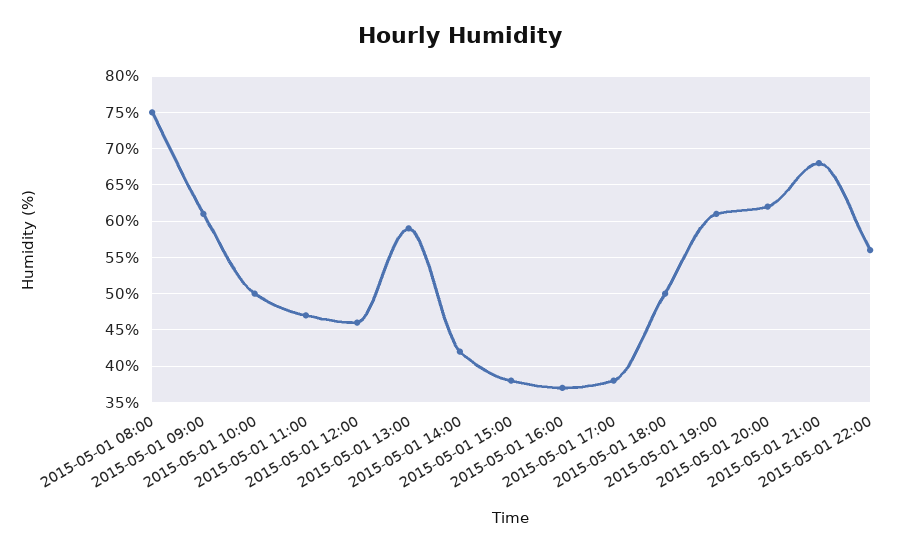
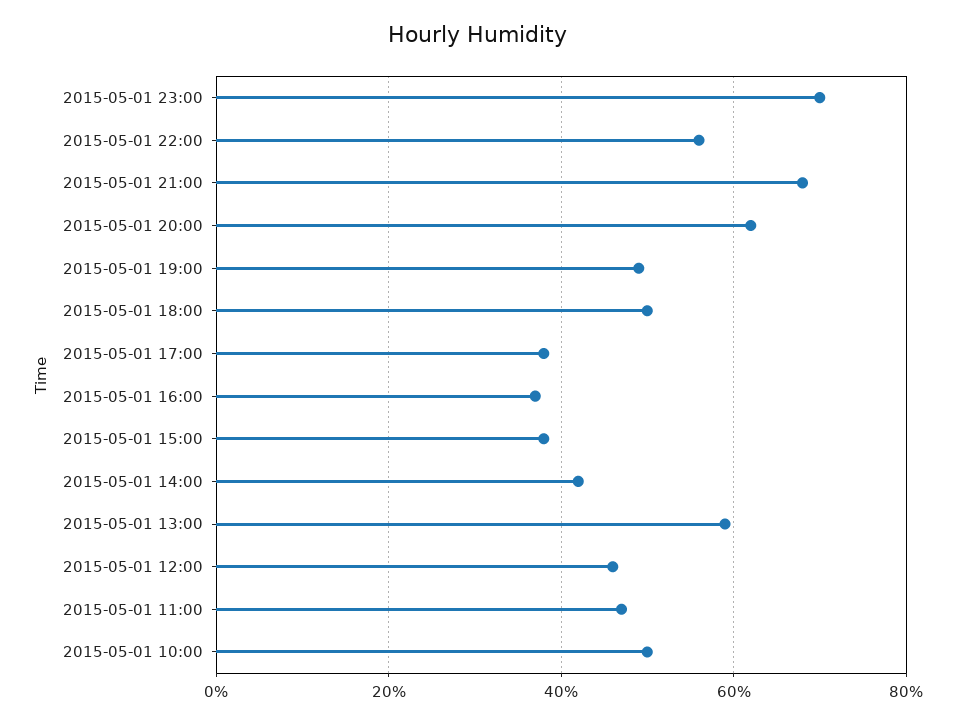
2015-05-01 08:00: 75 -> none
2015-05-01 09:00: 61 -> none
2015-05-01 19:00: 61 -> 50
2015-05-01 23:00: none -> 70

